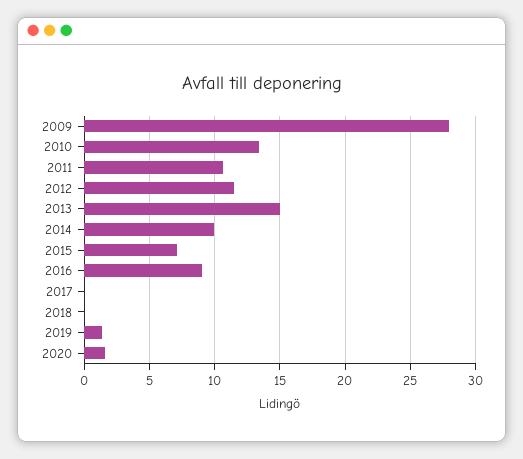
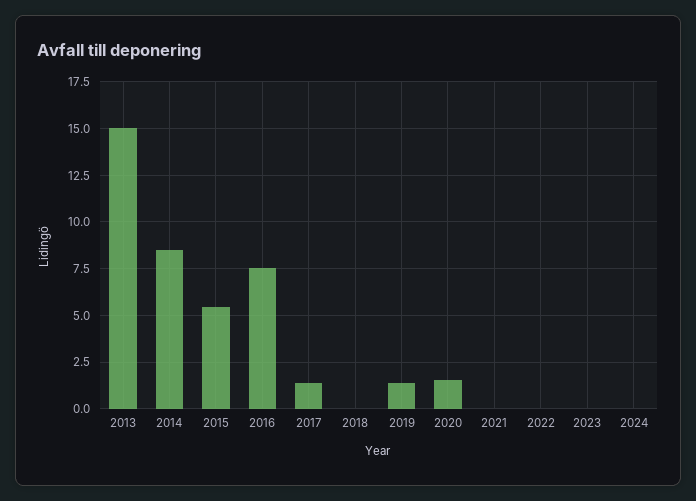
2009: 28 -> none
2010: 13.5 -> none
2011: 10.5 -> none
2012: 11.5 -> none
2014: 10 -> 8.5
2015: 7 -> 5.5
2016: 9 -> 7.5
2017: 0 -> 1.5
2021: none -> 0
2022: none -> 0
2023: none -> 0
2024: none -> 0

